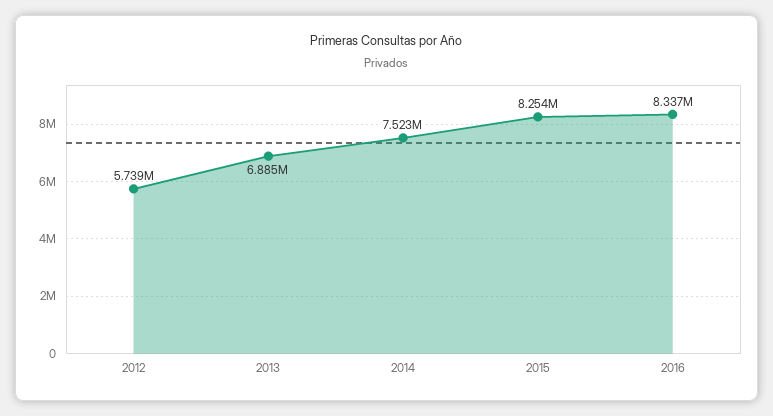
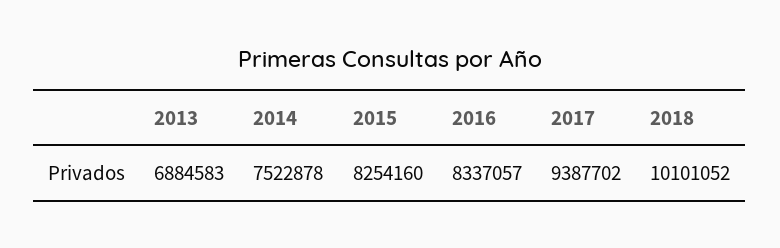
2012: 5739000 -> none
2017: none -> 9387702
2018: none -> 10101052

